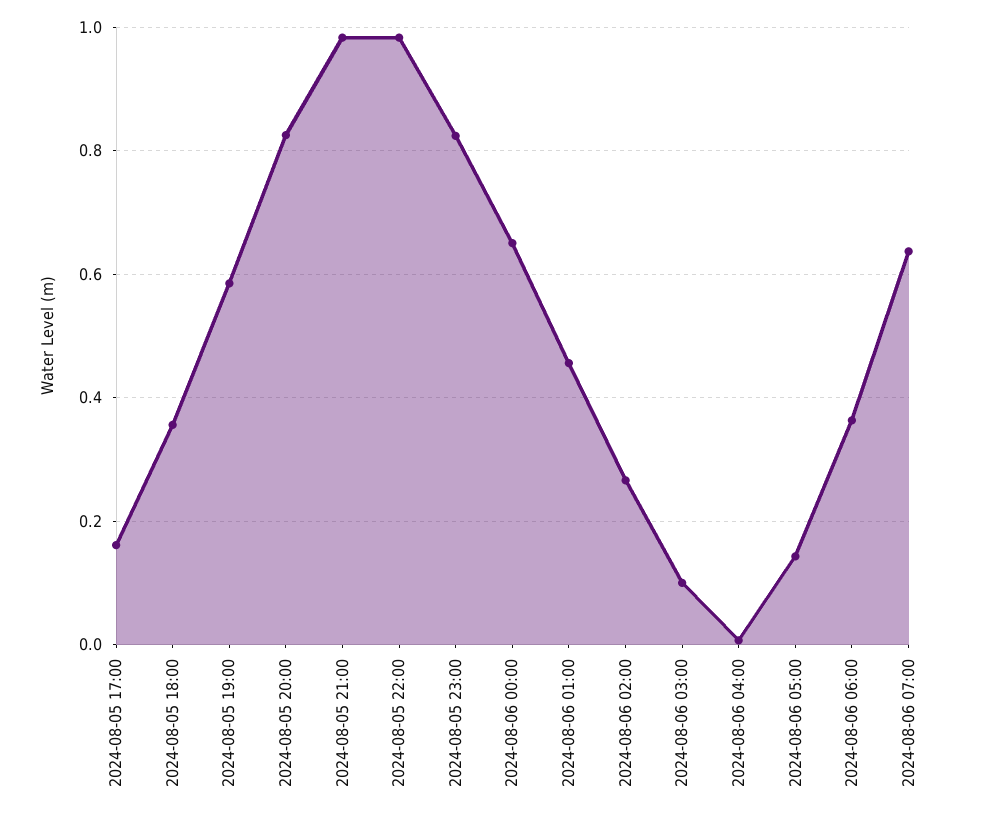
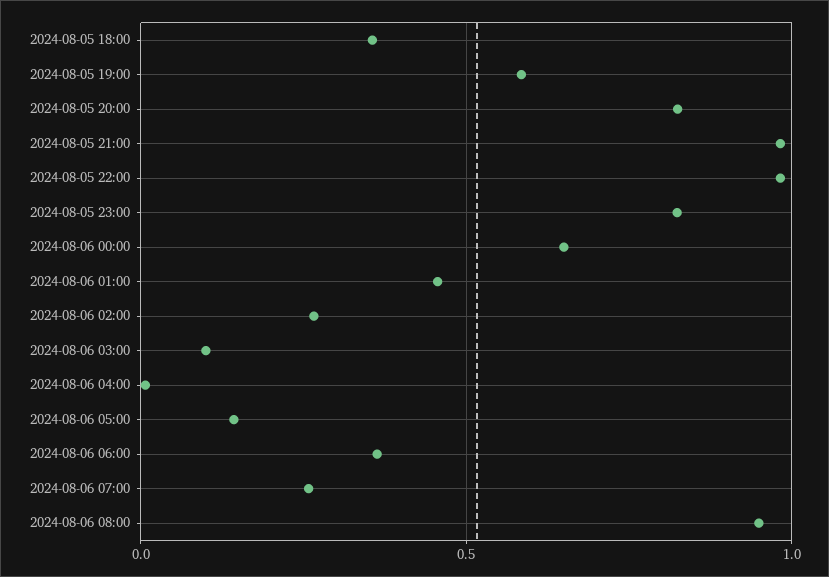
2024-08-05 17:00: 0.16 -> none
2024-08-06 07:00: 0.64 -> 0.25
2024-08-06 08:00: none -> 0.95

